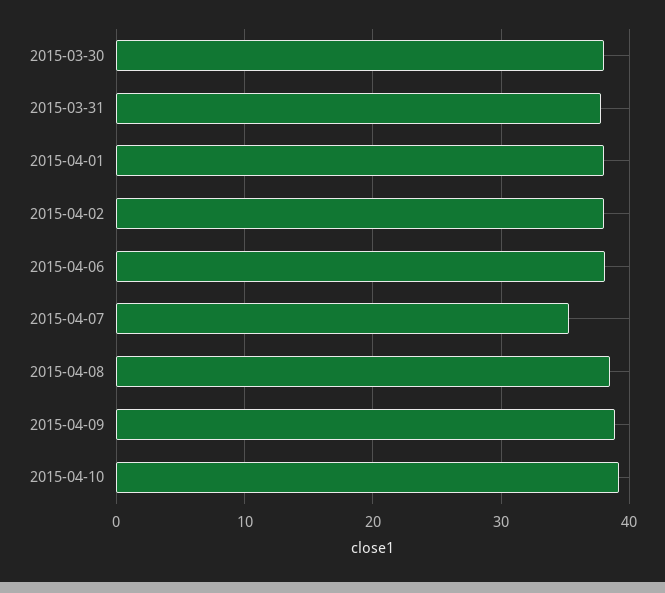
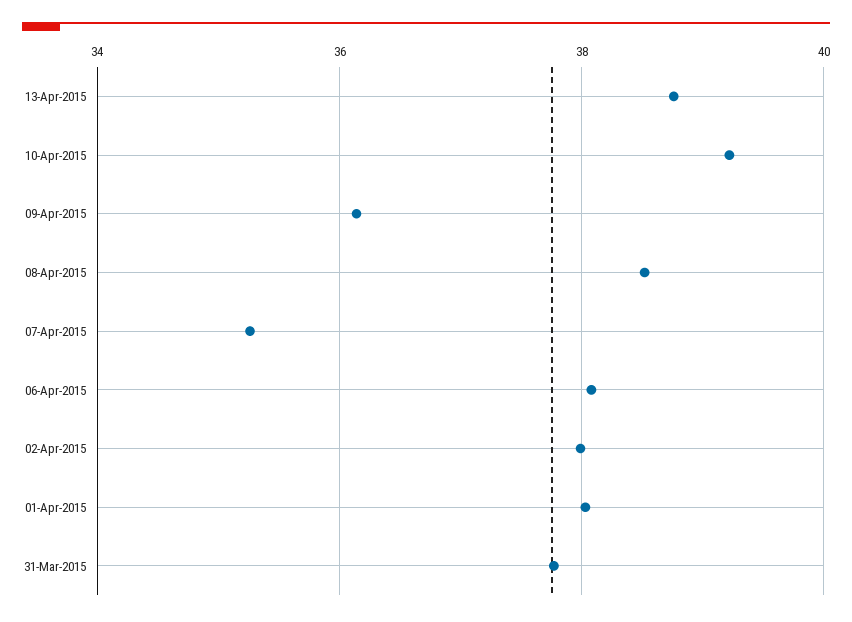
2015-03-30: 38 -> none
2015-04-09: 39 -> 36.2
13-Apr-2015: none -> 38.8

